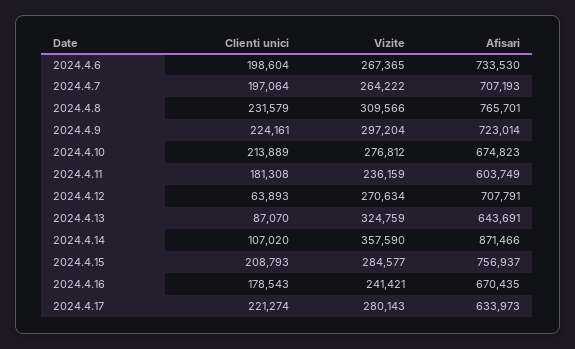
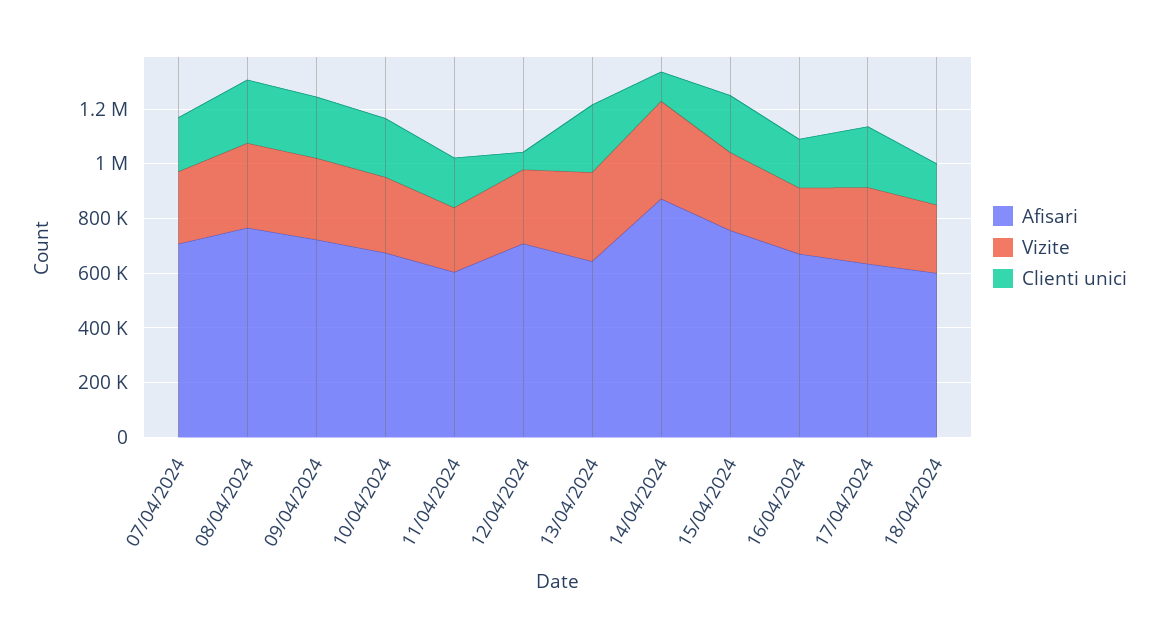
Clienti unici, 2024.4.6: 198604 -> none
Vizite, 2024.4.6: 267365 -> none
Afisari, 2024.4.6: 733530 -> none
Clienti unici, 2024.4.13: 87070 -> 250000
Afisari, 18/04/2024: none -> 600000
Vizite, 18/04/2024: none -> 250000
Clienti unici, 18/04/2024: none -> 150000

